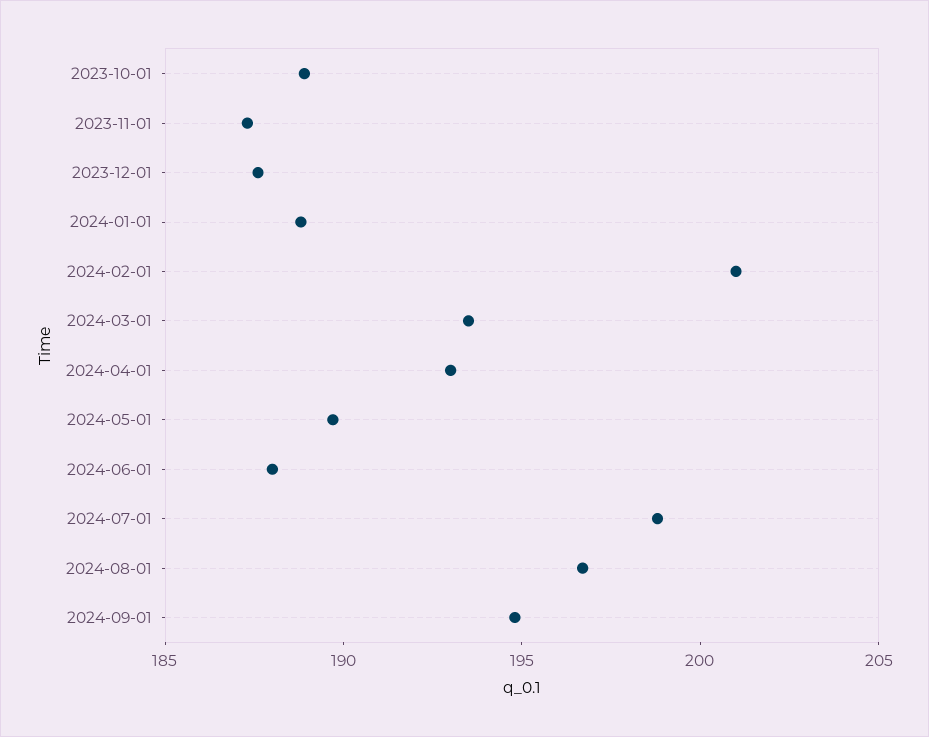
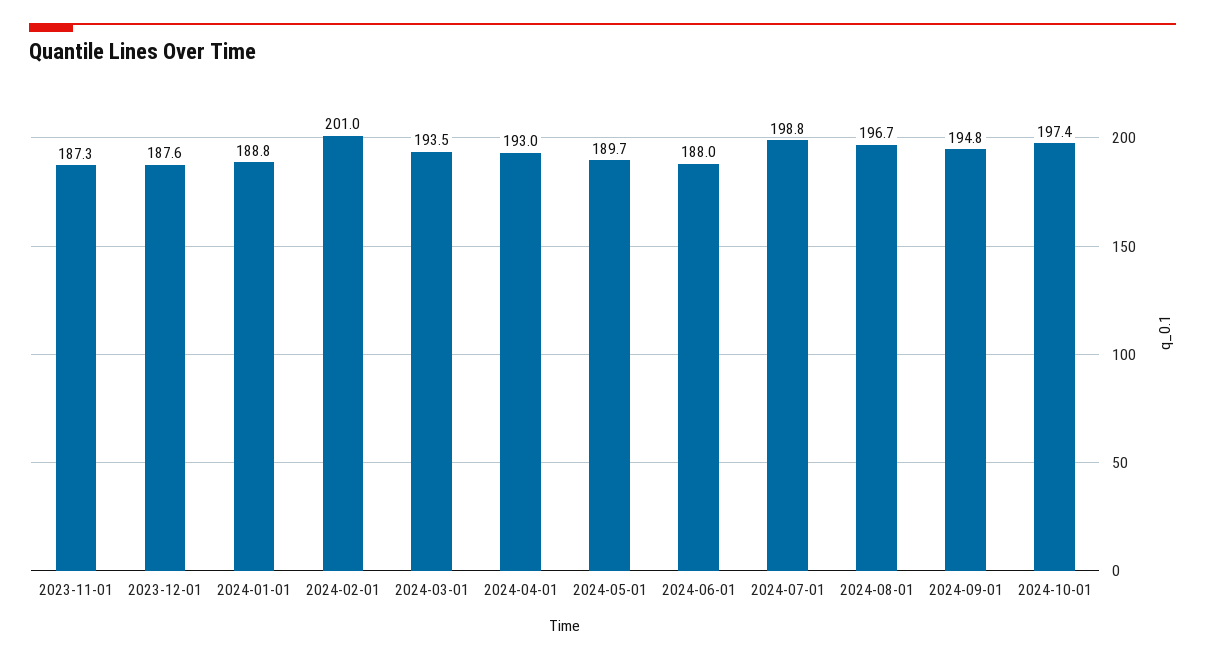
2023-10-01: 189 -> none
2024-10-01: none -> 197.4

